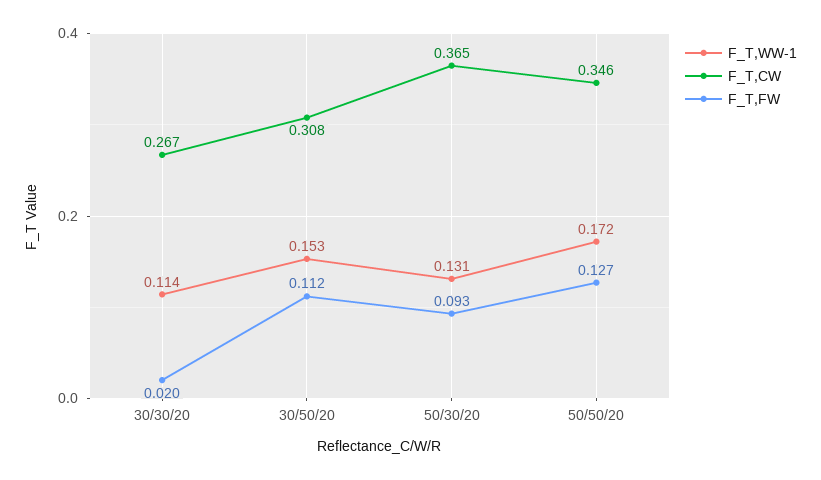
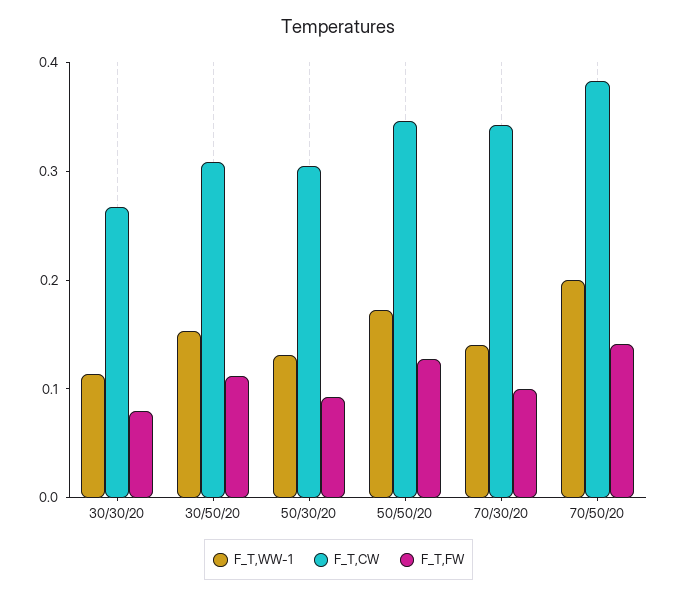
F_T,FW, 30/30/20: 0.02 -> 0.08
F_T,CW, 50/30/20: 0.365 -> 0.3
F_T,WW-1, 70/30/20: none -> 0.14
F_T,CW, 70/30/20: none -> 0.34
F_T,FW, 70/30/20: none -> 0.1
F_T,WW-1, 70/50/20: none -> 0.2
F_T,CW, 70/50/20: none -> 0.38
F_T,FW, 70/50/20: none -> 0.14

